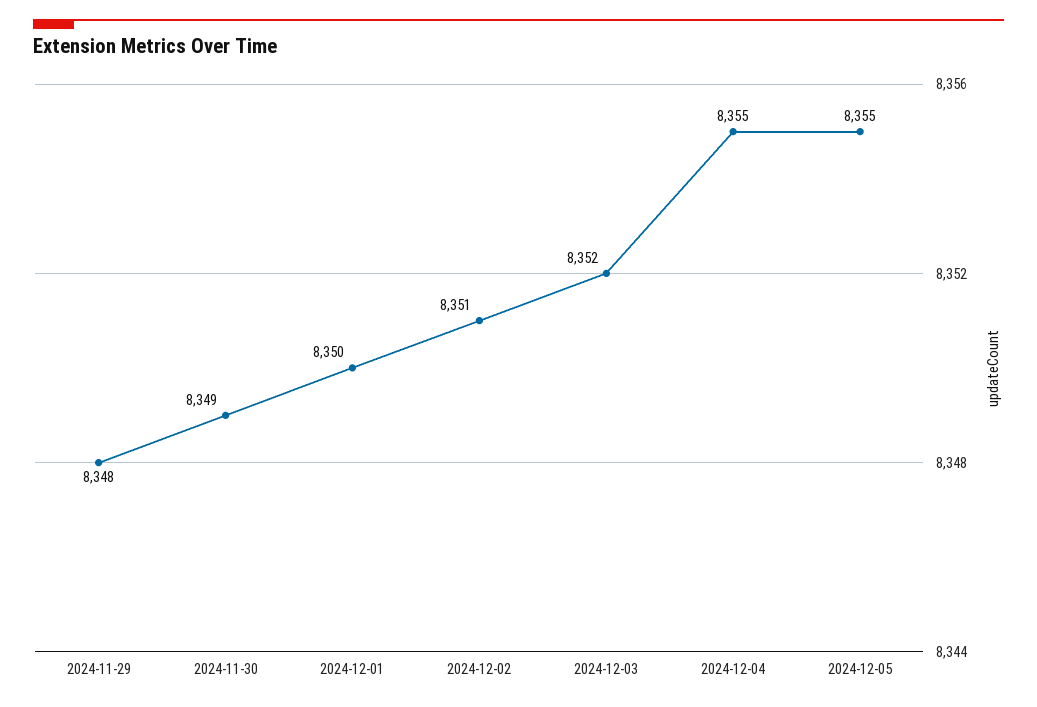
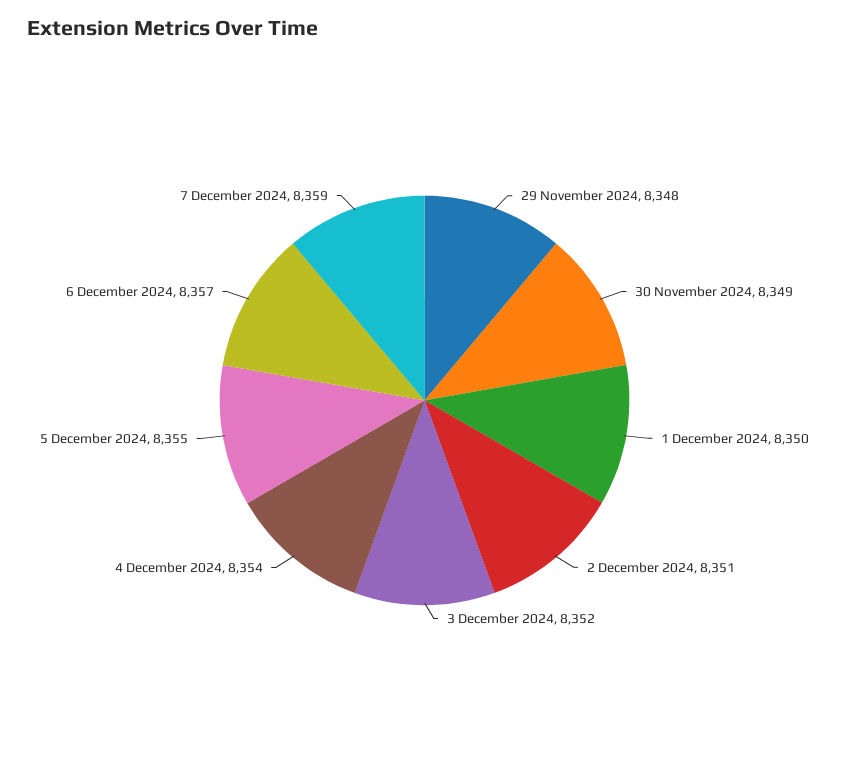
2024-12-04: 8355 -> 8354
6 December 2024: none -> 8357
7 December 2024: none -> 8359

